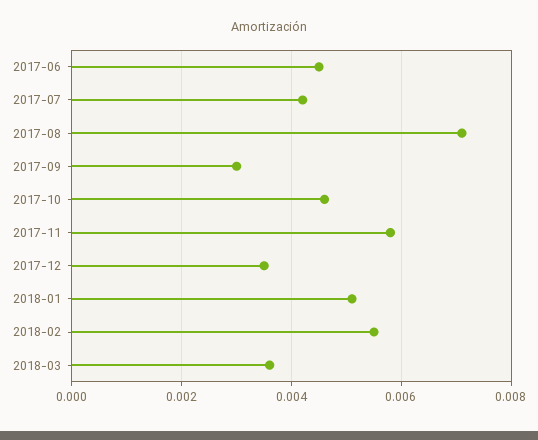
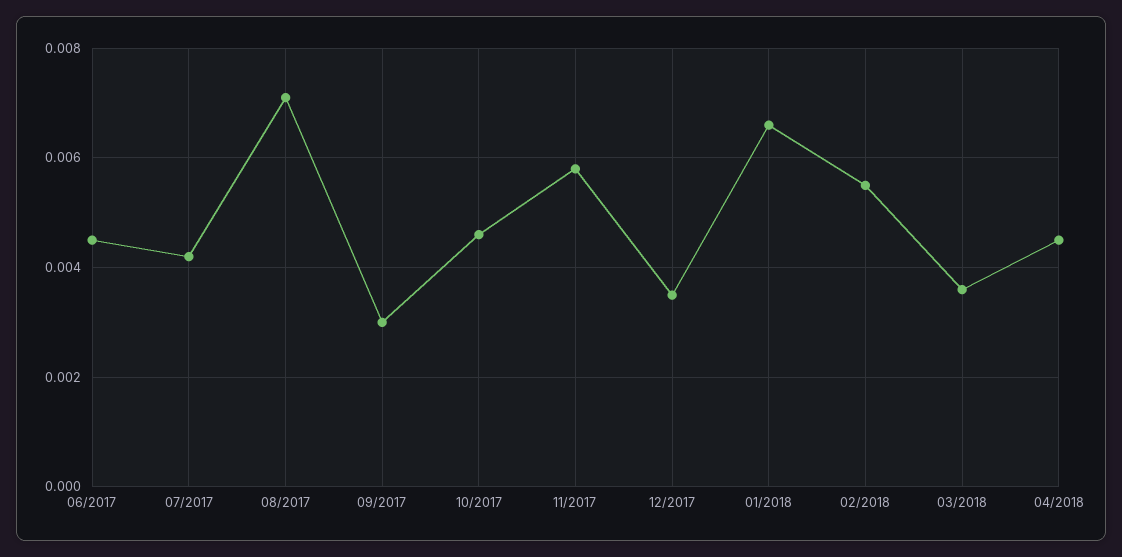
2018-01: 0.005 -> 0.0065
04/2018: none -> 0.0045

